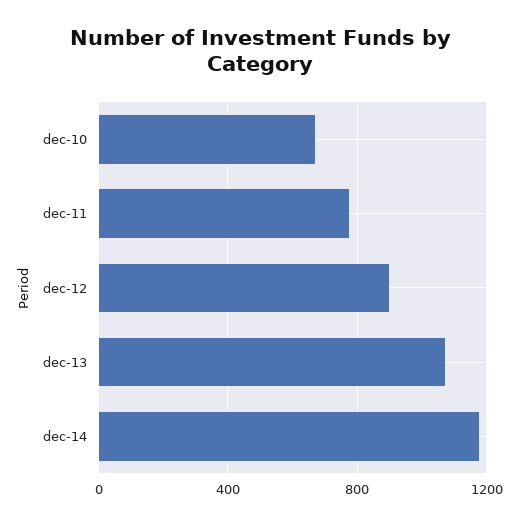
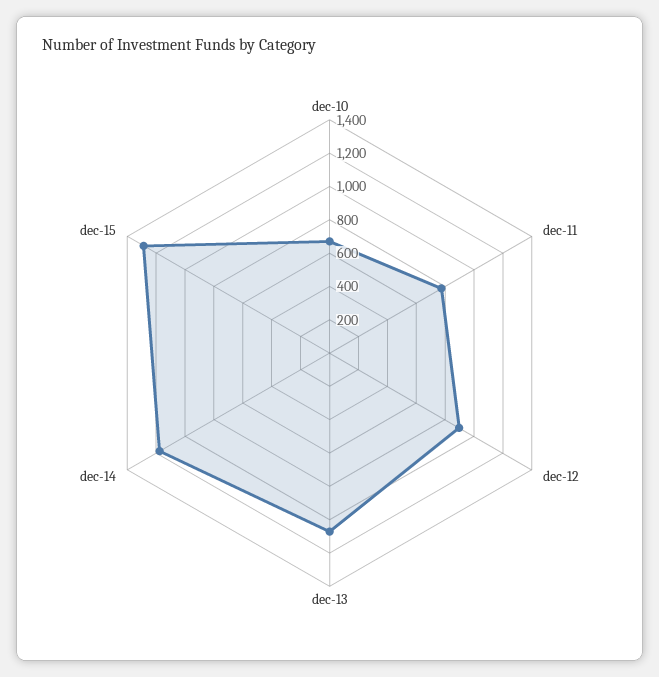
dec-15: none -> 1300

